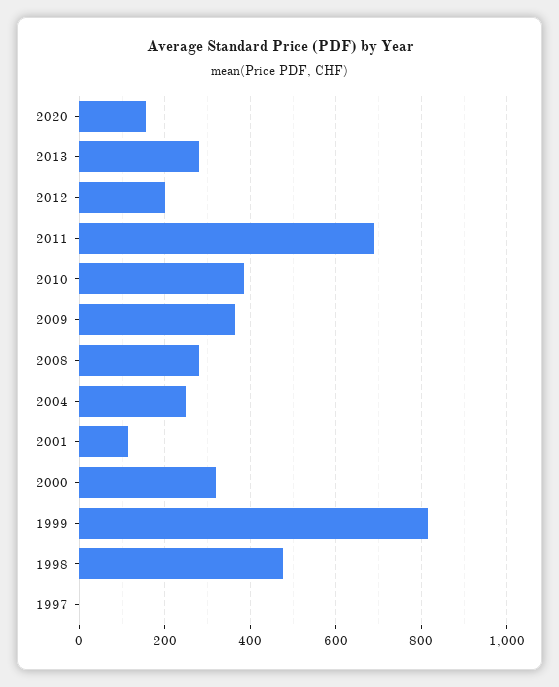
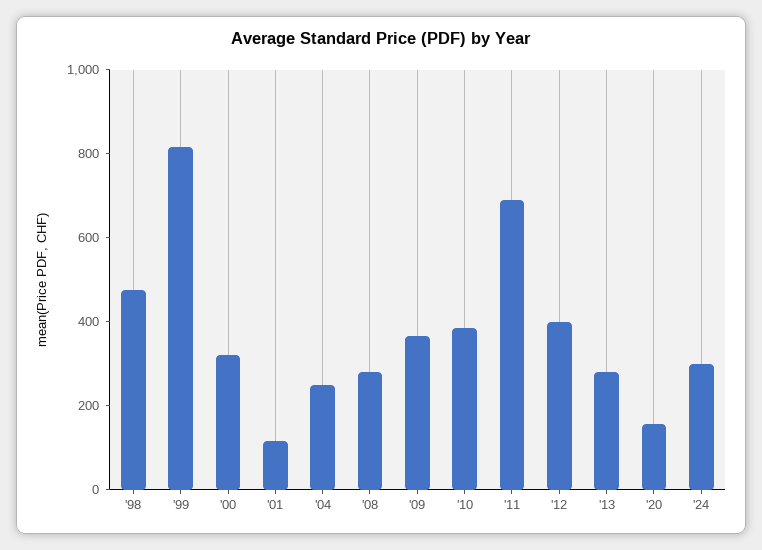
2012: 200 -> 400
1997: 0 -> none
'24: none -> 300

